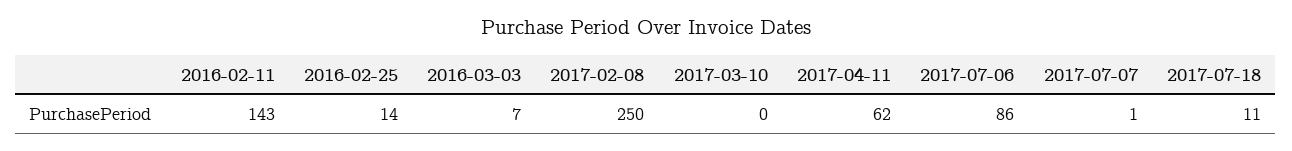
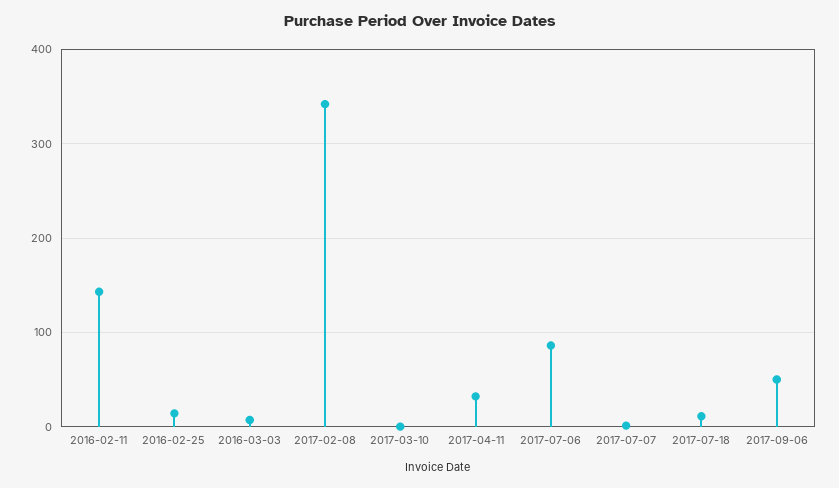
2017-02-08: 250 -> 340
2017-04-11: 62 -> 30
2017-09-06: none -> 50

